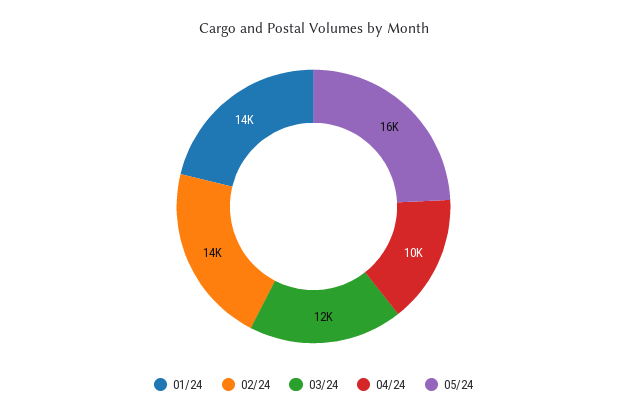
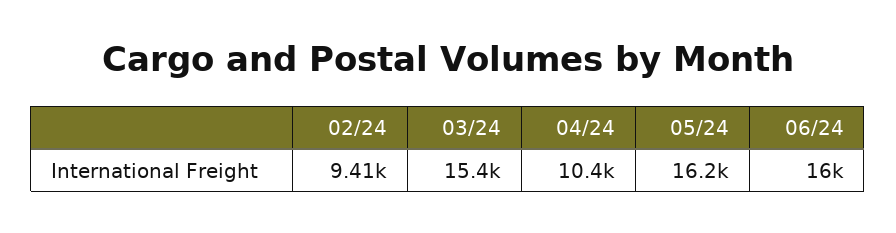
01/24: 14000 -> none
02/24: 14000 -> 9410
03/24: 12000 -> 15400
06/24: none -> 16000

